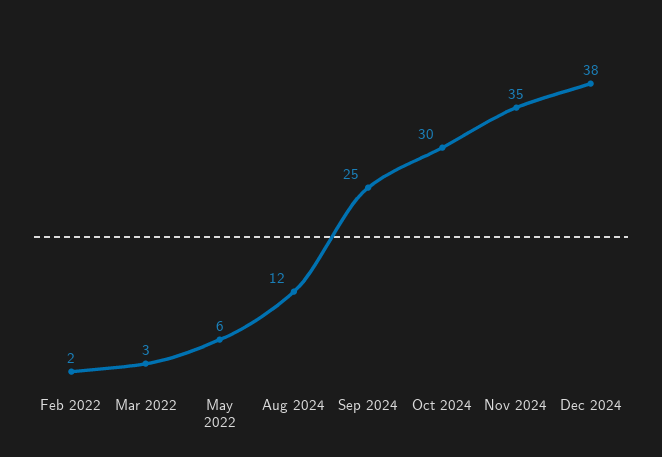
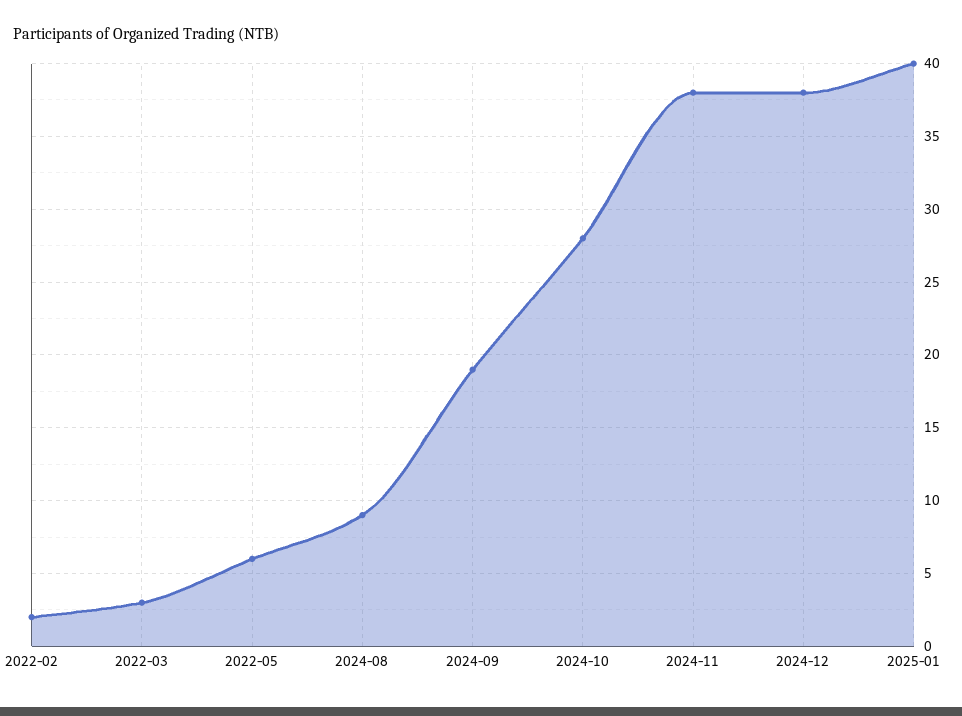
Aug 2024: 12 -> 9
Sep 2024: 25 -> 19
Oct 2024: 30 -> 28
Nov 2024: 35 -> 38
2025-01: none -> 40

